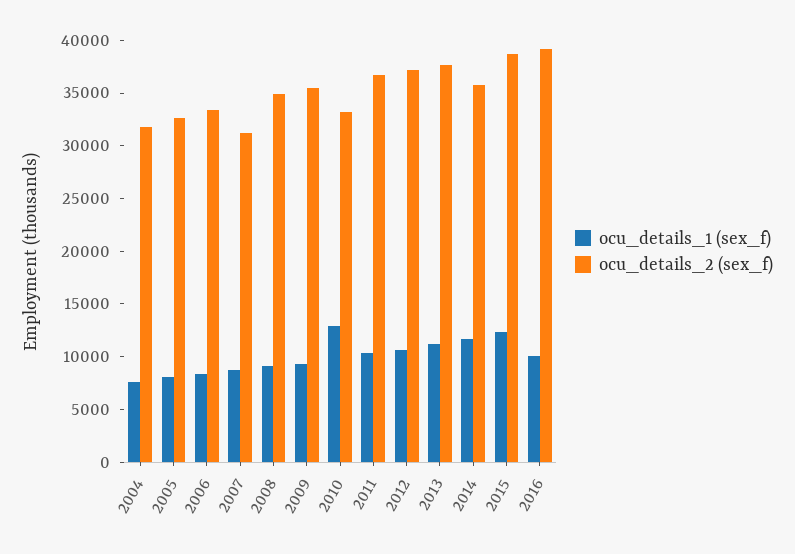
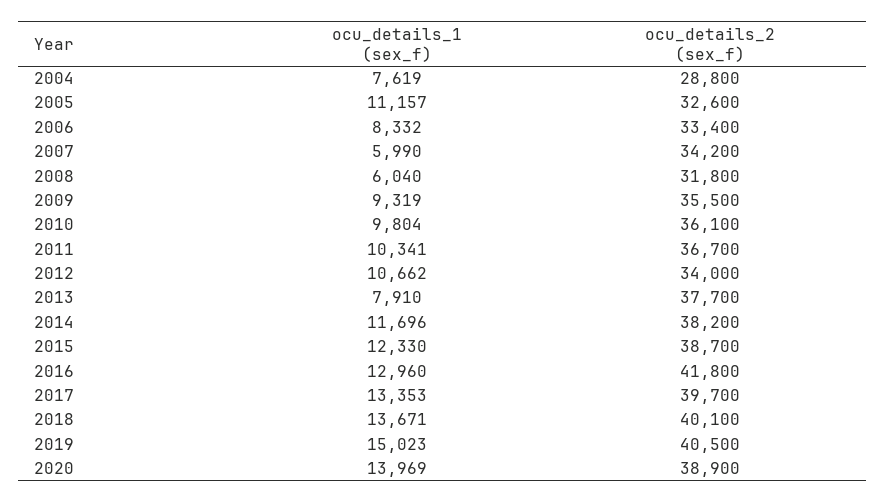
ocu_details_2 (sex_f), 2004: 32000 -> 28800
ocu_details_1 (sex_f), 2005: 8000 -> 11157
ocu_details_1 (sex_f), 2007: 9000 -> 5990
ocu_details_2 (sex_f), 2007: 31000 -> 34200
ocu_details_1 (sex_f), 2008: 9000 -> 6040
ocu_details_2 (sex_f), 2008: 35000 -> 31800
ocu_details_1 (sex_f), 2010: 13000 -> 9804
ocu_details_2 (sex_f), 2010: 33000 -> 36100
ocu_details_2 (sex_f), 2012: 37000 -> 34000
ocu_details_1 (sex_f), 2013: 11000 -> 7910
ocu_details_2 (sex_f), 2014: 36000 -> 38200
ocu_details_1 (sex_f), 2016: 10000 -> 12960
ocu_details_2 (sex_f), 2016: 39000 -> 41800
ocu_details_1 (sex_f), 2017: none -> 13353
ocu_details_2 (sex_f), 2017: none -> 39700
ocu_details_1 (sex_f), 2018: none -> 13671
ocu_details_2 (sex_f), 2018: none -> 40100
ocu_details_1 (sex_f), 2019: none -> 15023
ocu_details_2 (sex_f), 2019: none -> 40500
ocu_details_1 (sex_f), 2020: none -> 13969
ocu_details_2 (sex_f), 2020: none -> 38900

